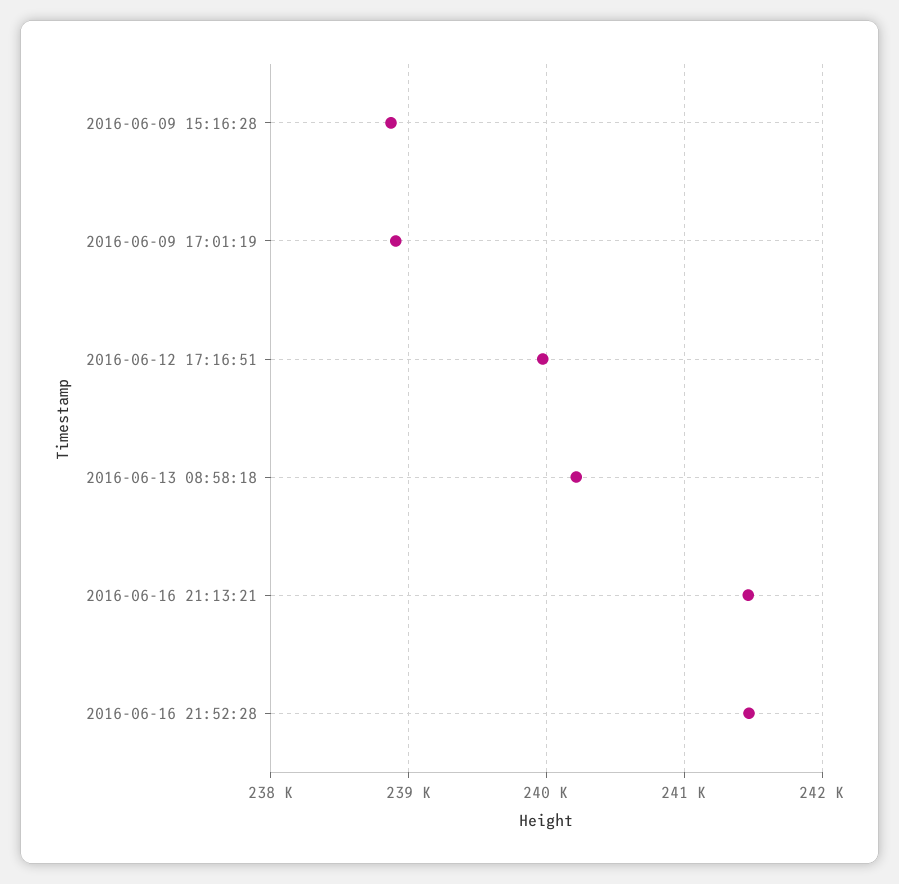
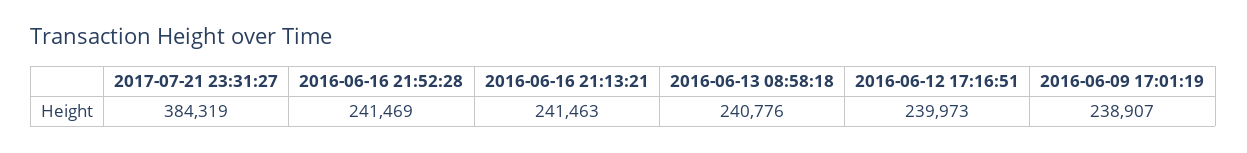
2016-06-09 15:16:28: 238900 -> none
2016-06-13 08:58:18: 240200 -> 240776
2017-07-21 23:31:27: none -> 384319

